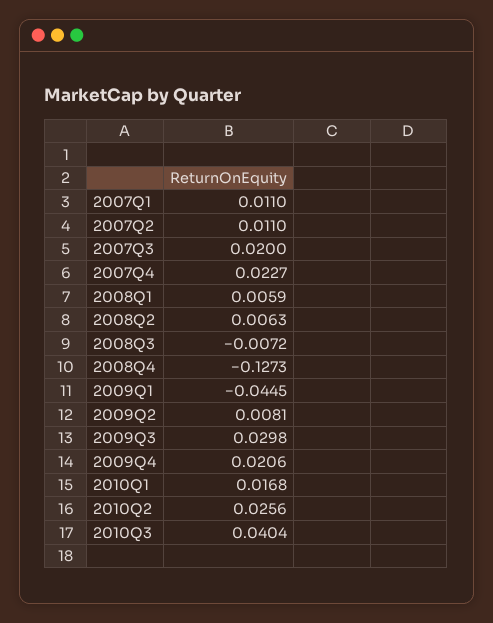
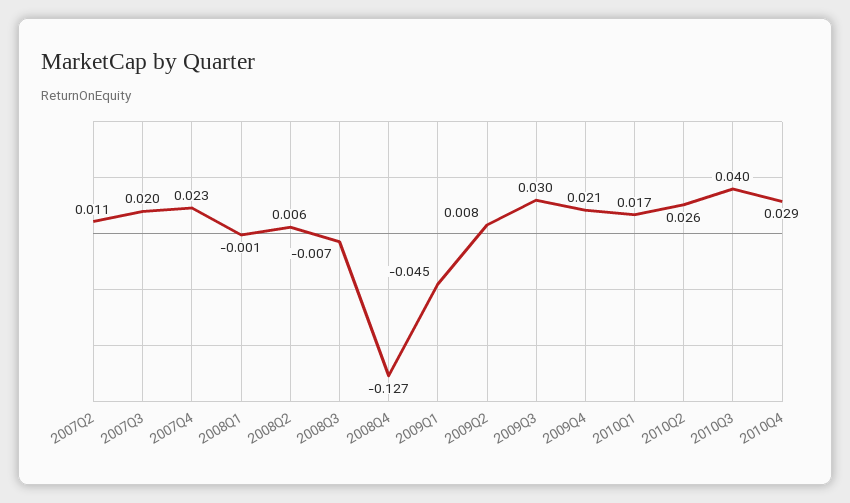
2007Q1: 0.011 -> none
2008Q1: 0.0059 -> -0.001
2010Q4: none -> 0.029

